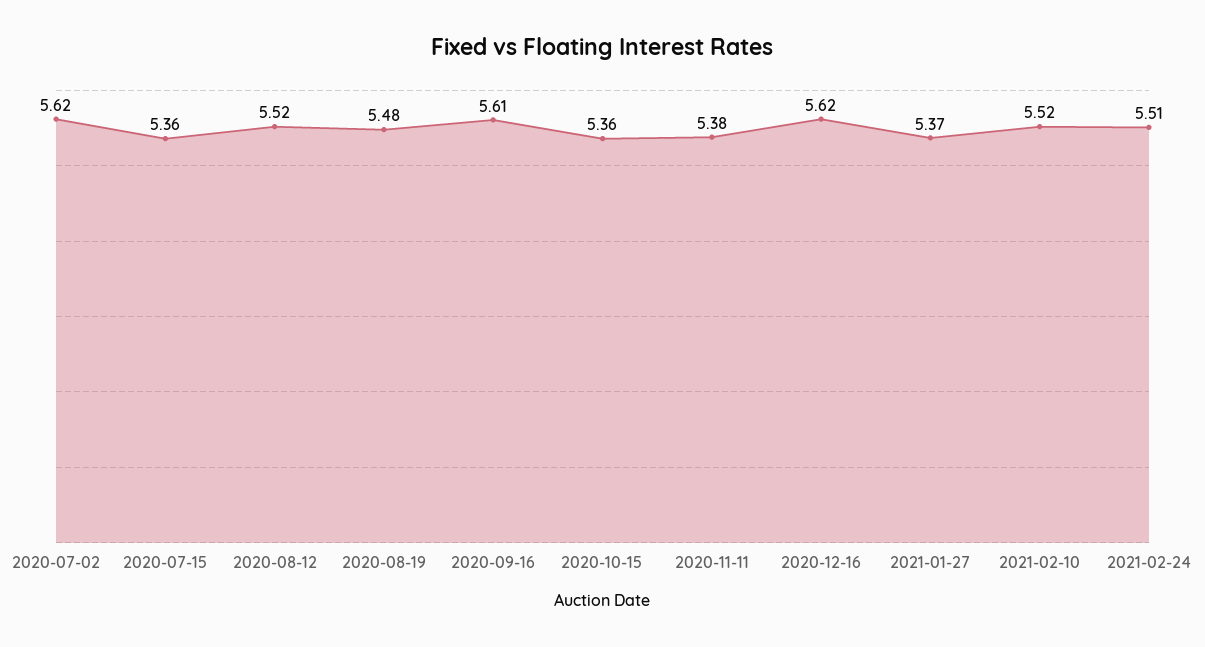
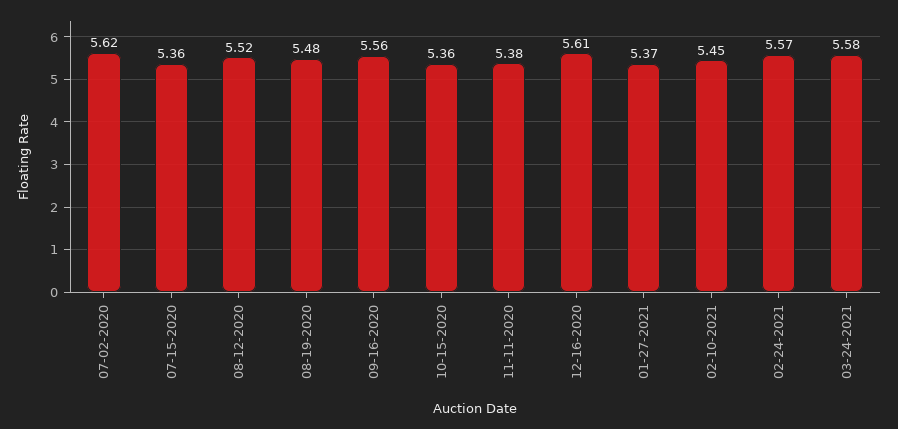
2020-09-16: 5.61 -> 5.56
2020-12-16: 5.62 -> 5.61
2021-02-10: 5.52 -> 5.45
2021-02-24: 5.51 -> 5.57
03-24-2021: none -> 5.58

